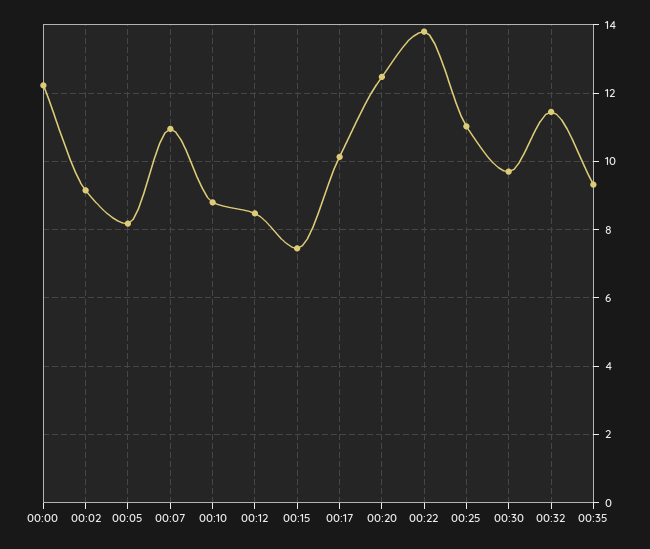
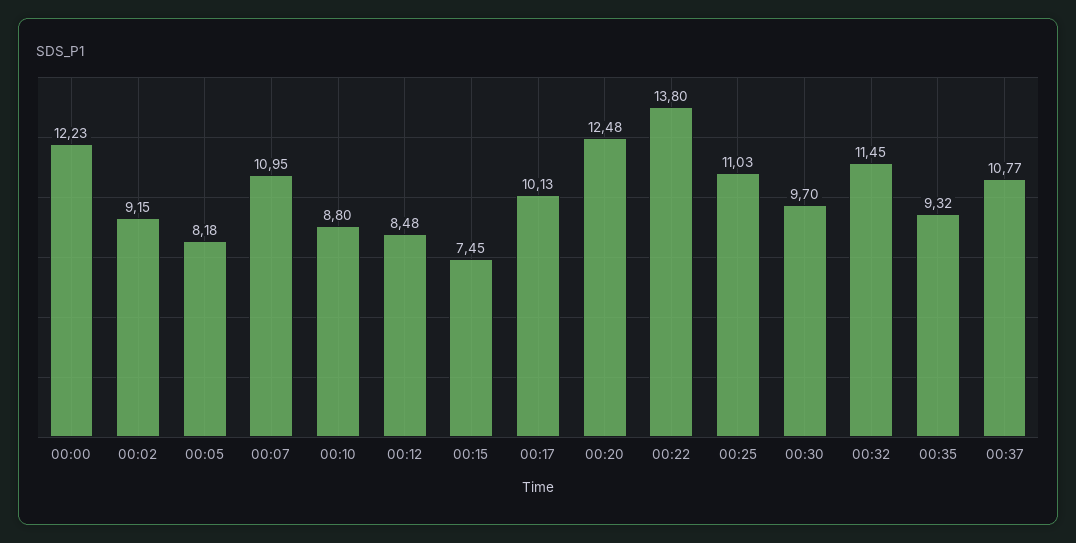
00:37: none -> 10.77

